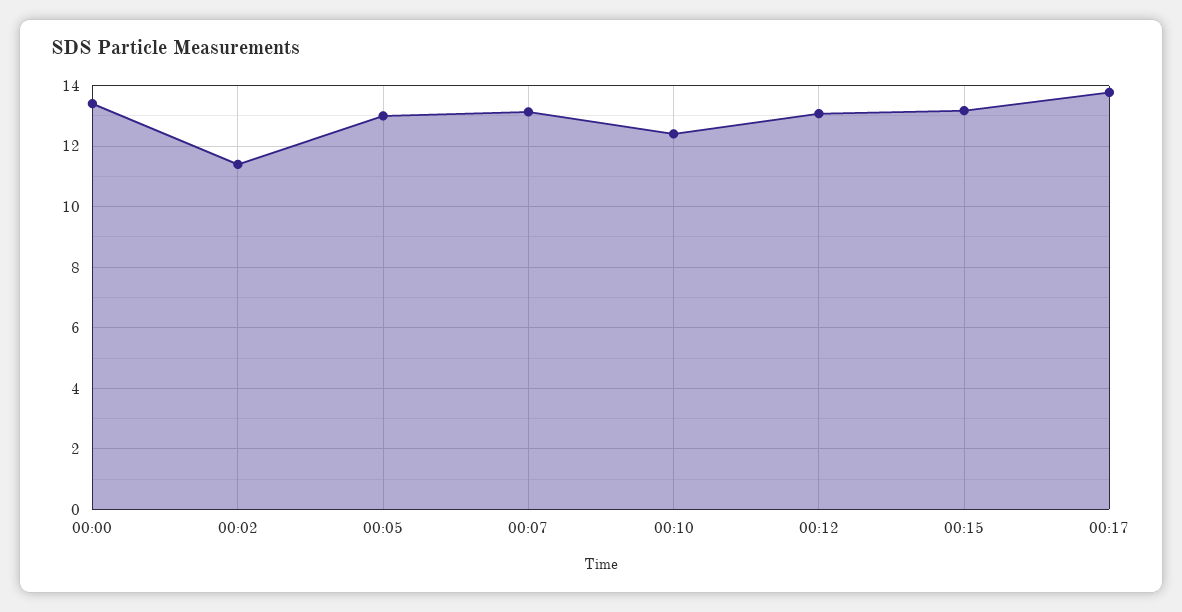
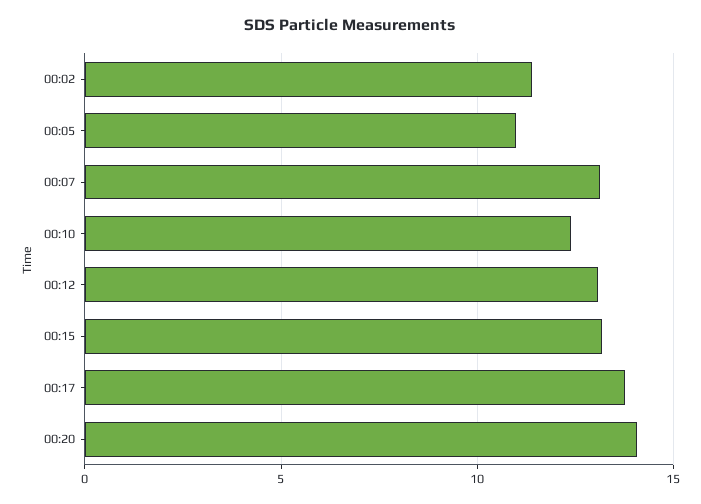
00:00: 13.4 -> none
00:05: 13 -> 11
00:20: none -> 14

